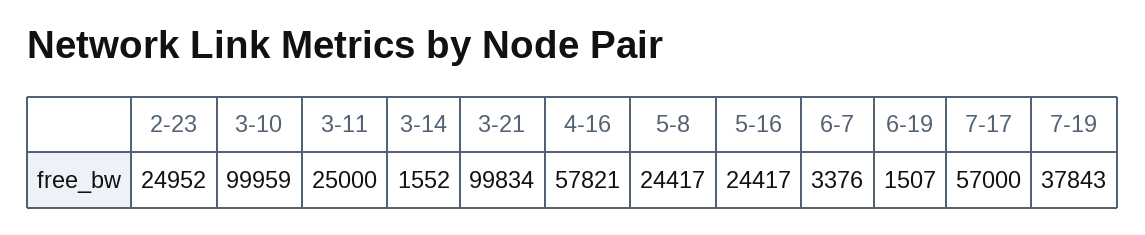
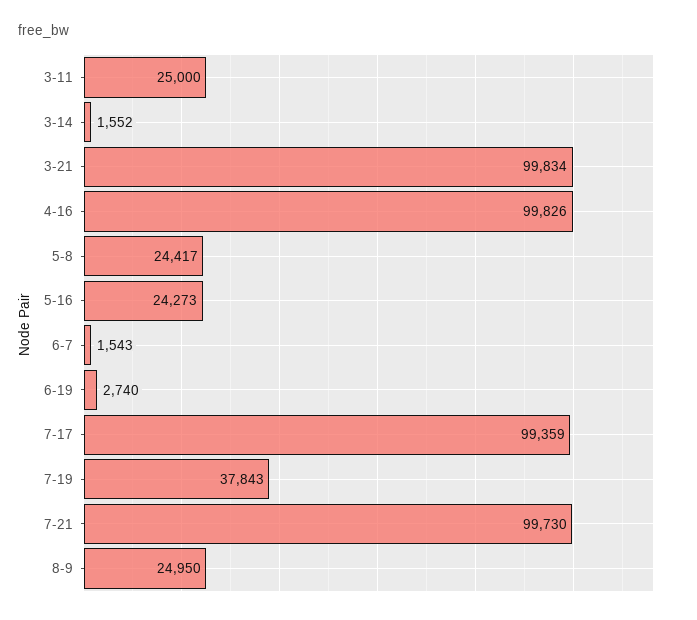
2-23: 24952 -> none
3-10: 99959 -> none
4-16: 57821 -> 99826
5-16: 24417 -> 24273
6-7: 3376 -> 1543
6-19: 1507 -> 2740
7-17: 57000 -> 99359
7-21: none -> 99730
8-9: none -> 24950

